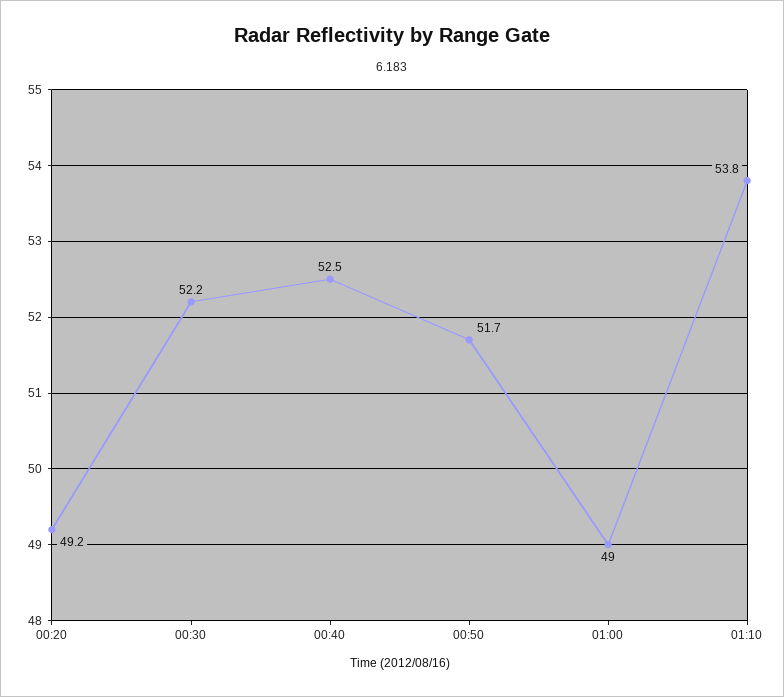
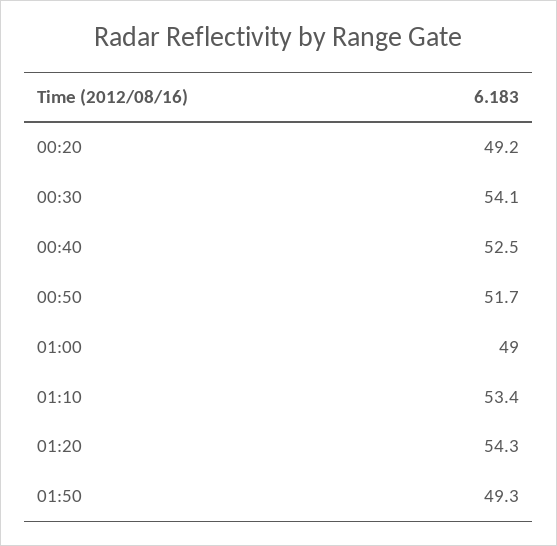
00:30: 52.2 -> 54.1
01:10: 53.8 -> 53.4
01:20: none -> 54.3
01:50: none -> 49.3

